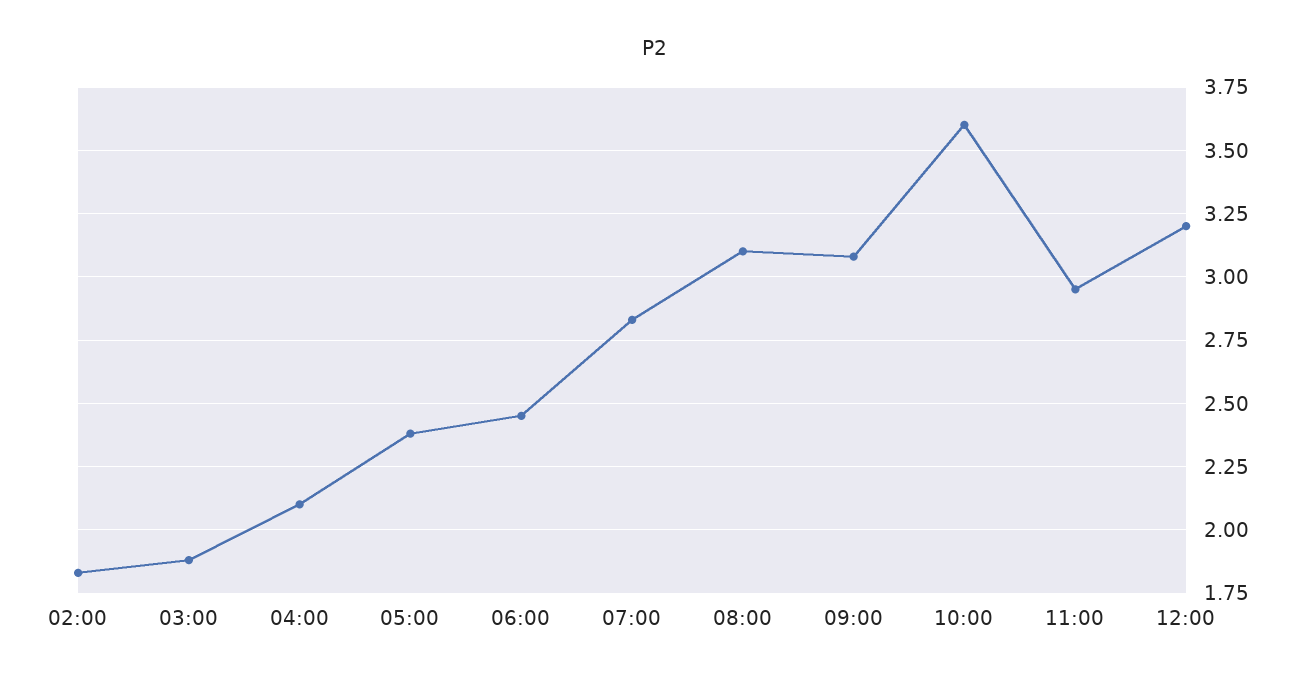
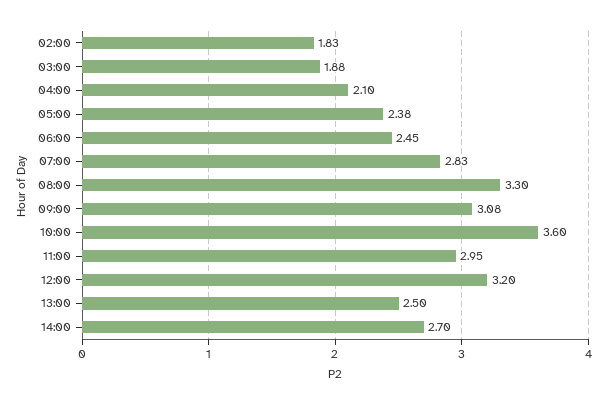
08:00: 3.1 -> 3.3
13:00: none -> 2.5
14:00: none -> 2.7

